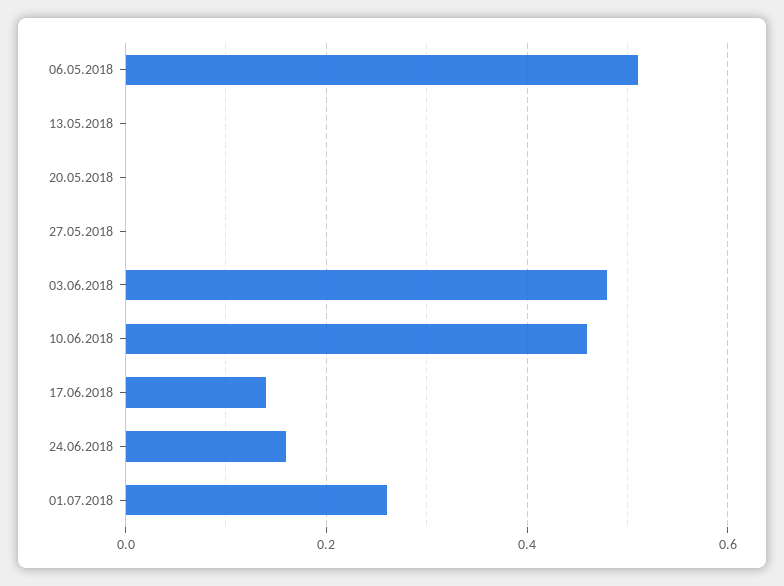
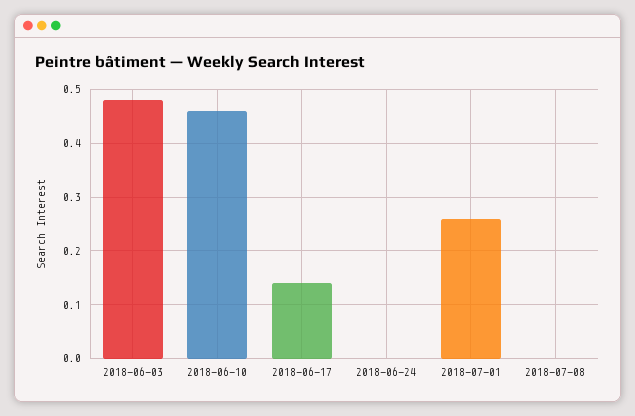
06.05.2018: 0.5 -> none
13.05.2018: 0 -> none
20.05.2018: 0 -> none
27.05.2018: 0 -> none
24.06.2018: 0.15 -> 0
2018-07-08: none -> 0

